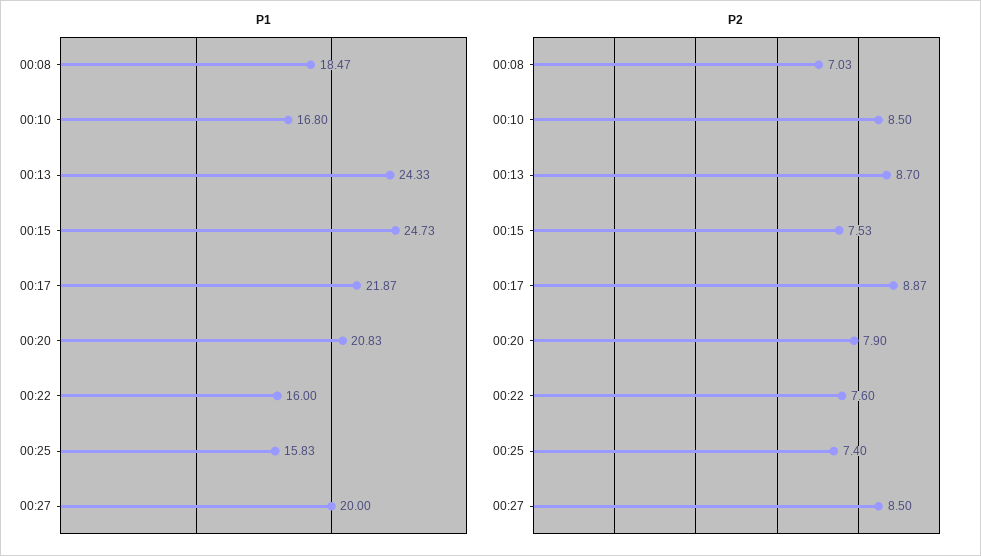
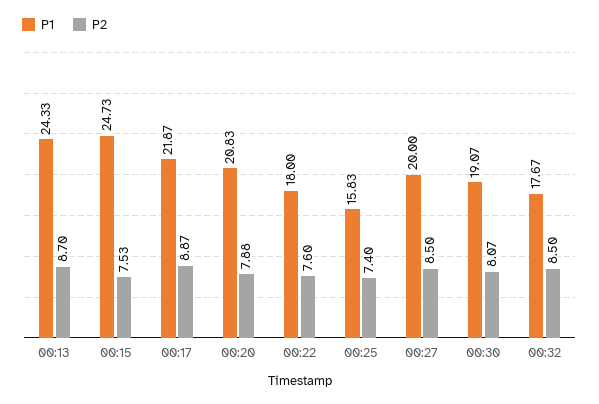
P1, 00:08: 18.47 -> none
P1, 00:10: 16.8 -> none
P1, 00:22: 16 -> 18
P2, 00:08: 7.03 -> none
P2, 00:10: 8.5 -> none
P2, 00:20: 7.9 -> 7.88
P1, 00:30: none -> 19.07
P2, 00:30: none -> 8.07
P1, 00:32: none -> 17.67
P2, 00:32: none -> 8.5

